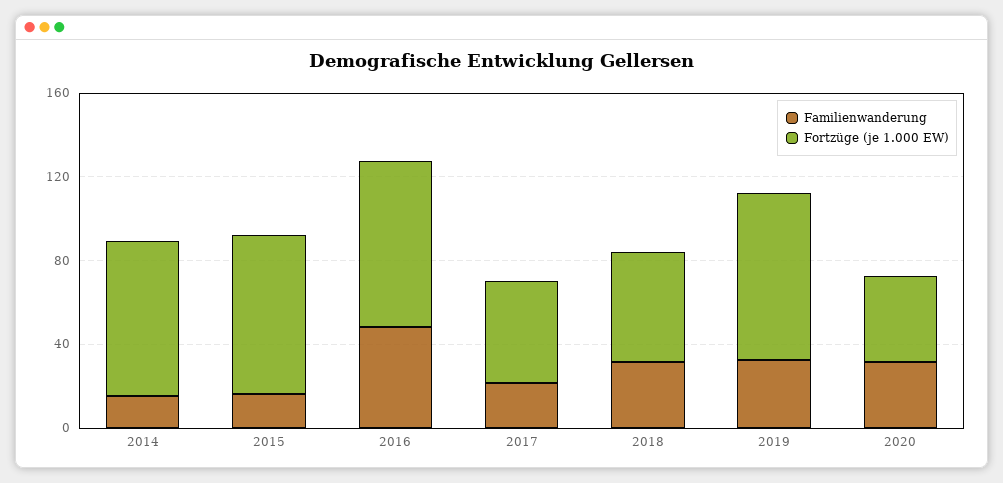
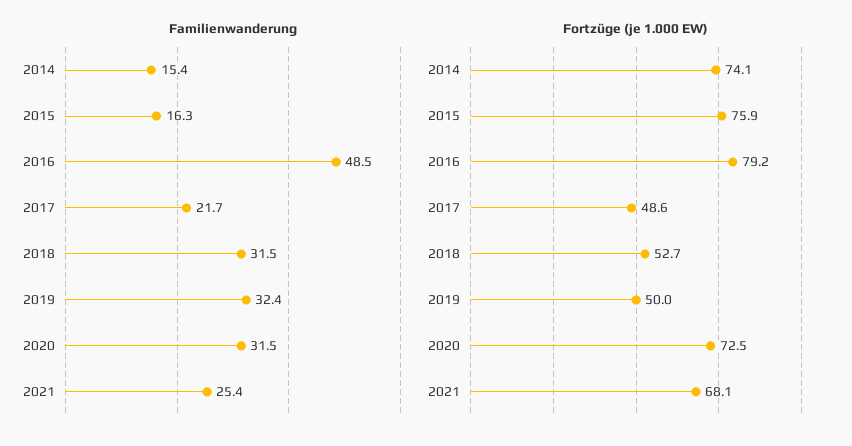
Fortzüge (je 1.000 EW), 2019: 80 -> 50
Fortzüge (je 1.000 EW), 2020: 40 -> 72.5
Familienwanderung, 2021: none -> 25.4
Fortzüge (je 1.000 EW), 2021: none -> 68.1

